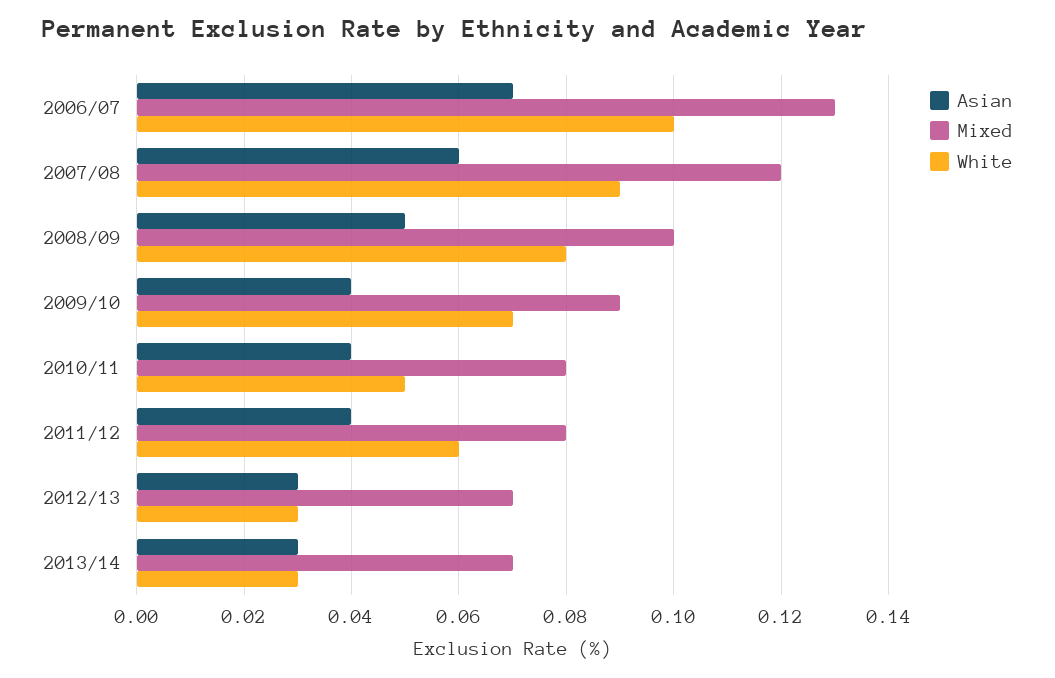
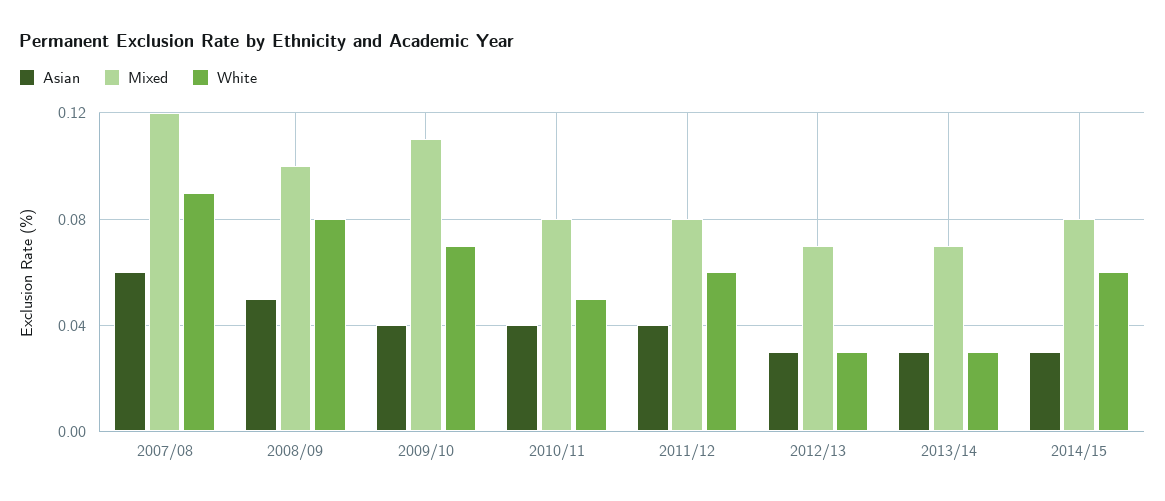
Asian, 2006/07: 0.07 -> none
Mixed, 2006/07: 0.13 -> none
White, 2006/07: 0.1 -> none
Mixed, 2009/10: 0.09 -> 0.11
Asian, 2014/15: none -> 0.03
Mixed, 2014/15: none -> 0.08
White, 2014/15: none -> 0.06

